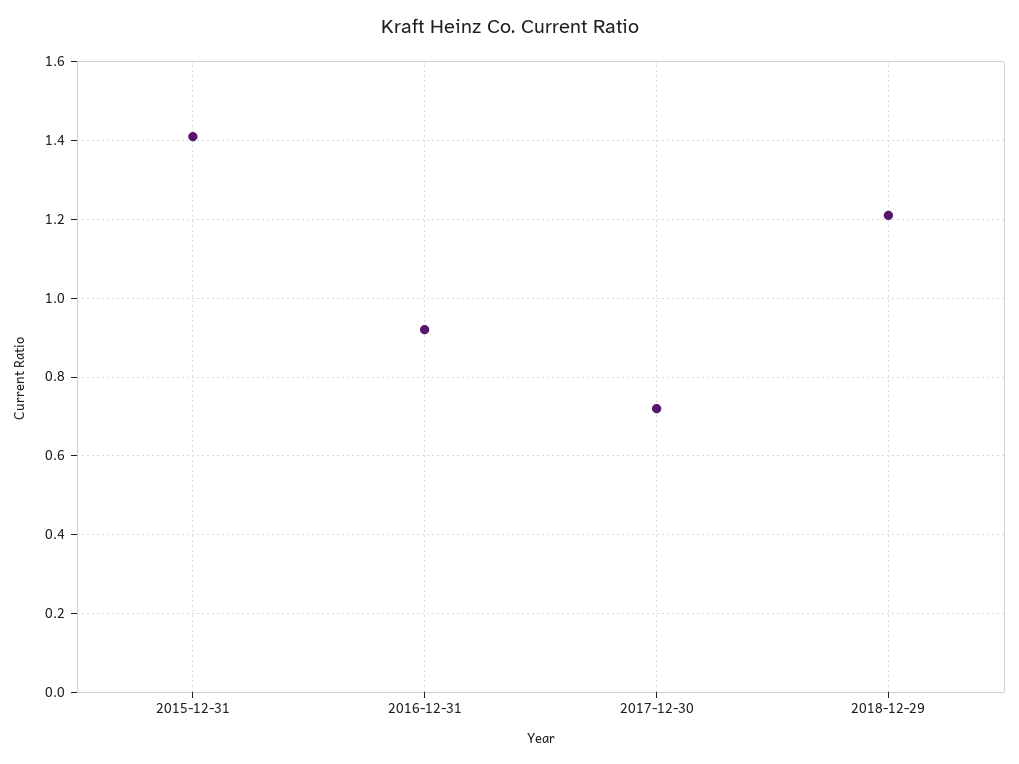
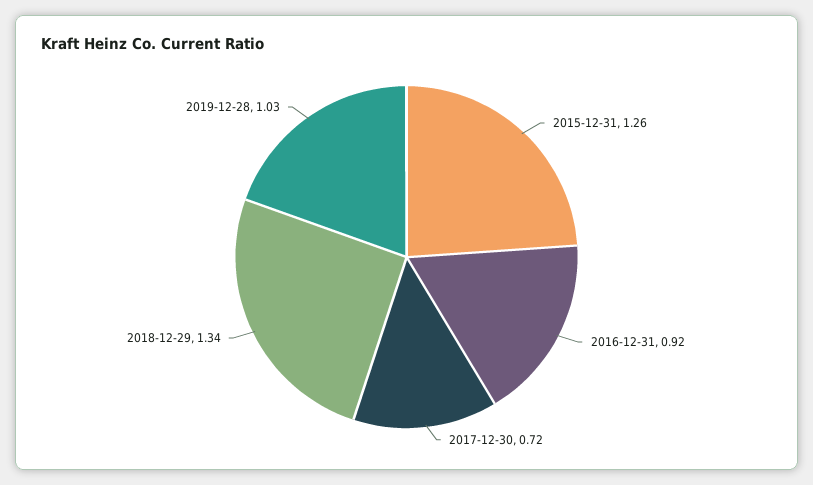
2015-12-31: 1.4 -> 1.26
2018-12-29: 1.2 -> 1.34
2019-12-28: none -> 1.03

